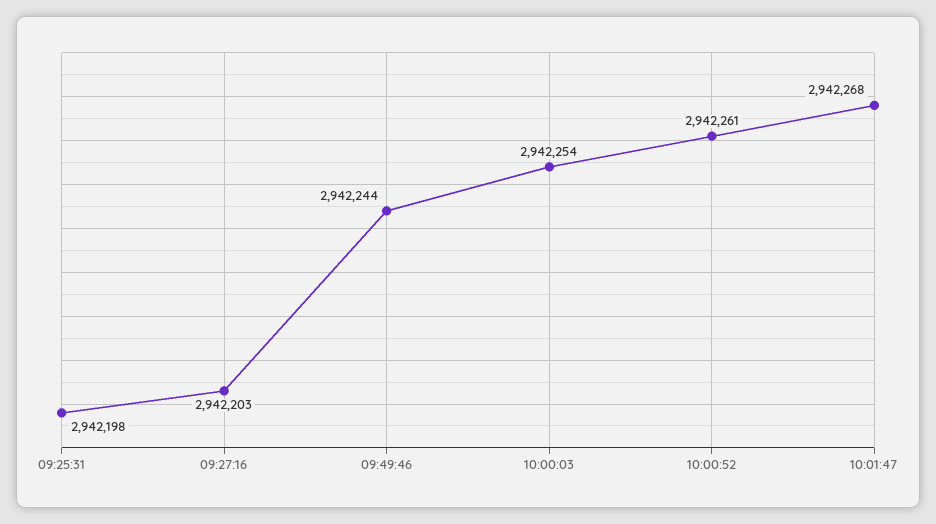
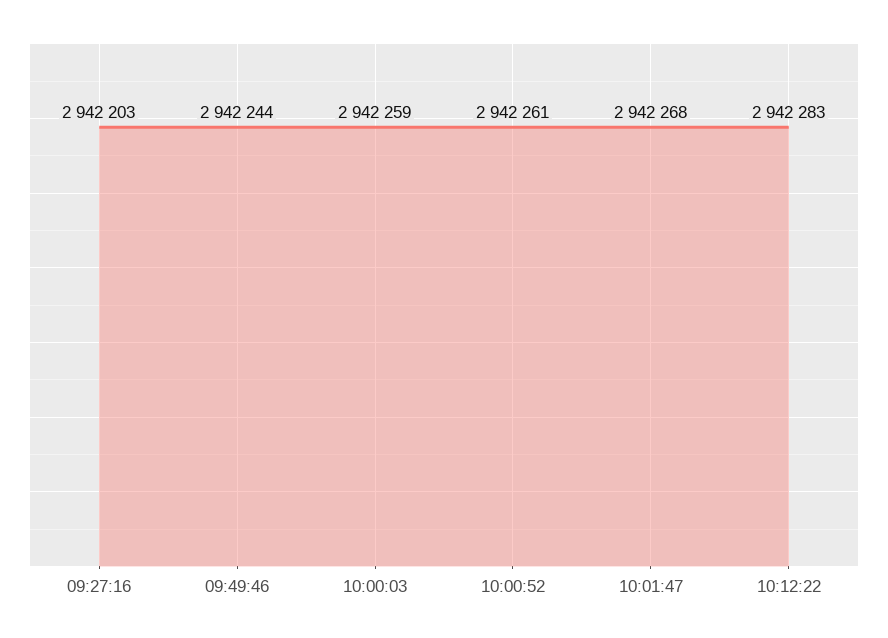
09:25:31: 2942198 -> none
10:00:03: 2942254 -> 2942259
10:12:22: none -> 2942283

